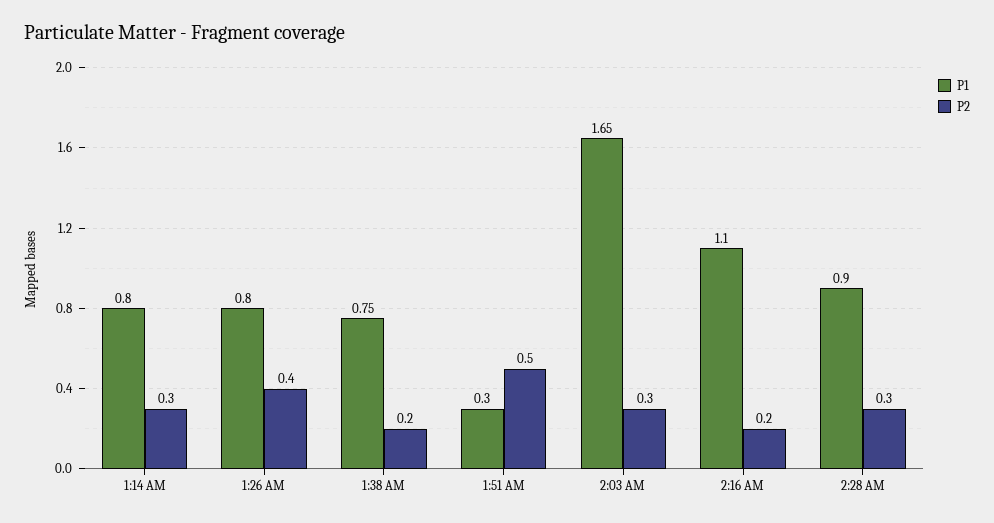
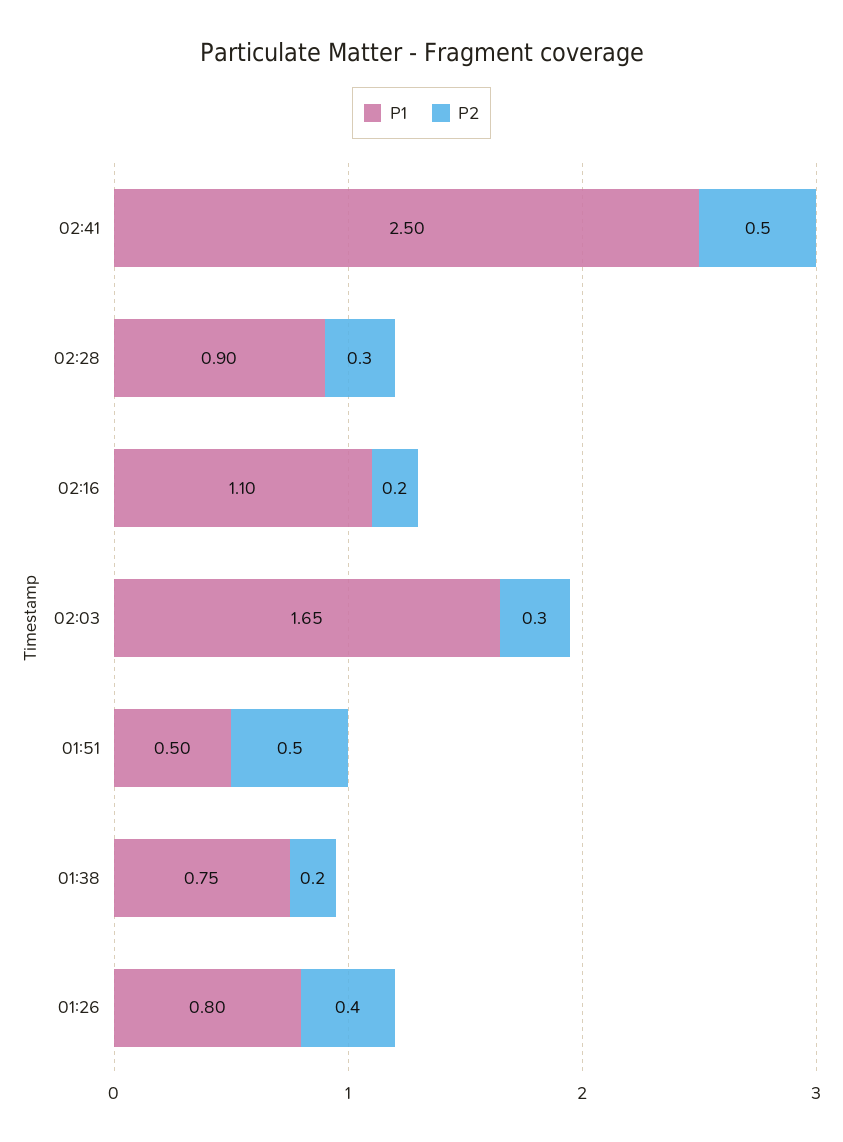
P1, 1:14 AM: 0.8 -> none
P2, 1:14 AM: 0.3 -> none
P1, 1:51 AM: 0.3 -> 0.5
P1, 02:41: none -> 2.5
P2, 02:41: none -> 0.5

